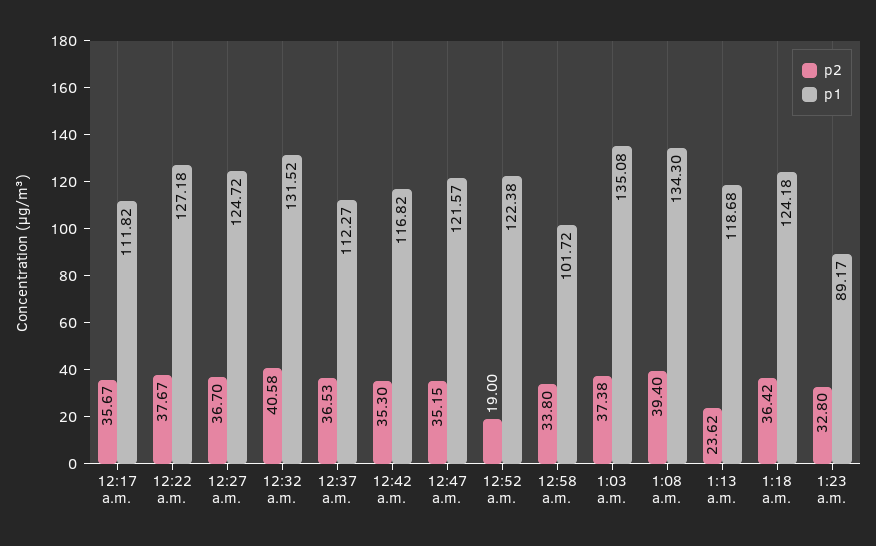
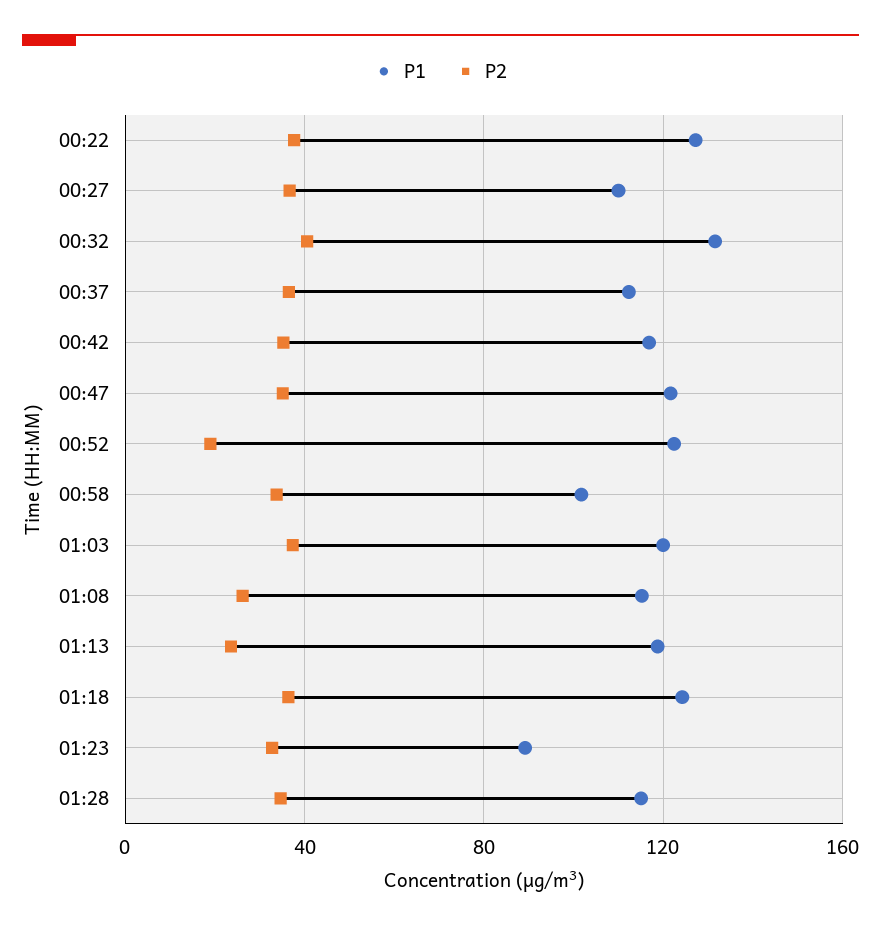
p2, 12:17 a.m.: 35.67 -> none
p1, 12:17 a.m.: 111.82 -> none
p1, 12:27 a.m.: 124.72 -> 110
p1, 1:03 a.m.: 135.08 -> 120
p2, 1:08 a.m.: 39.4 -> 25
p1, 1:08 a.m.: 134.3 -> 115
p1, 01:28: none -> 115
p2, 01:28: none -> 35

